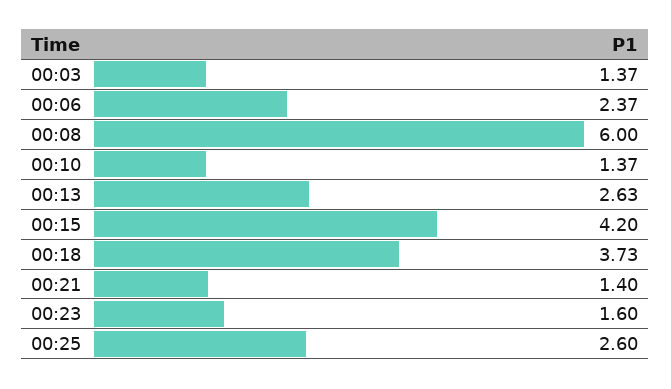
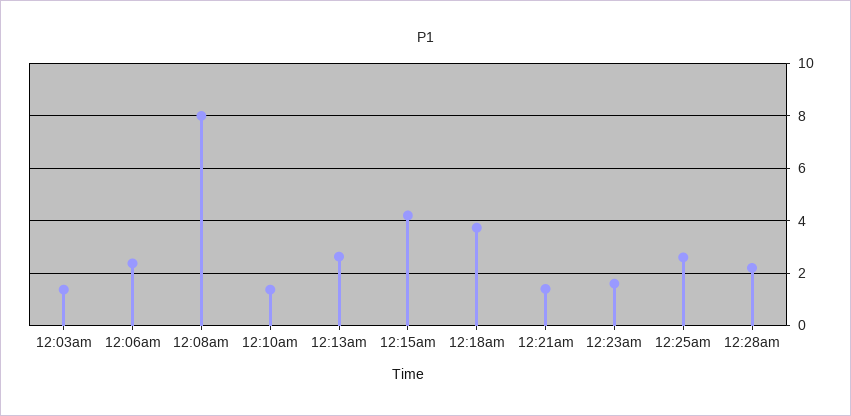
00:08: 6 -> 8
12:28am: none -> 2.25

